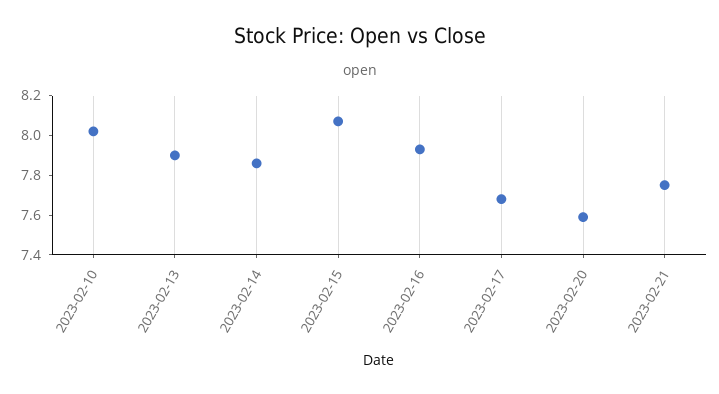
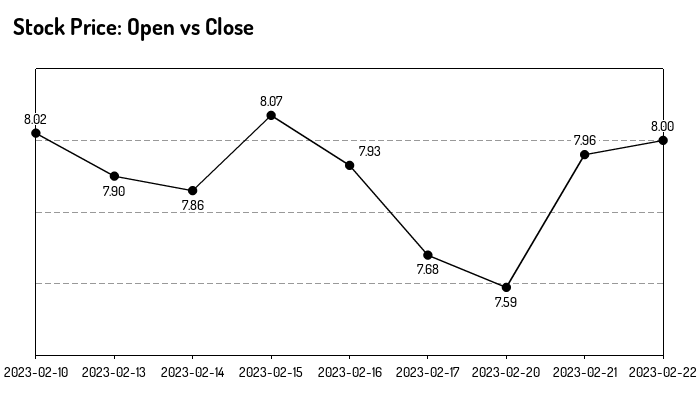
2023-02-21: 7.75 -> 7.96
2023-02-22: none -> 8

